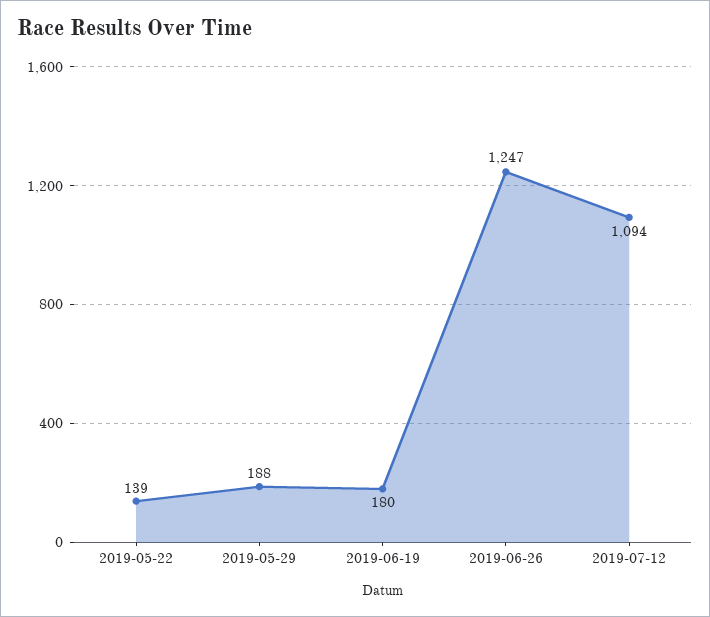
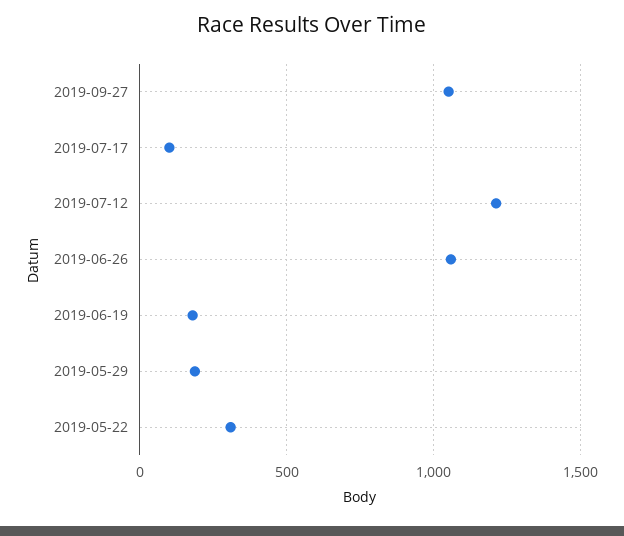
2019-05-22: 139 -> 300
2019-06-26: 1247 -> 1050
2019-07-12: 1094 -> 1200
2019-09-27: none -> 1050
2019-07-17: none -> 100

